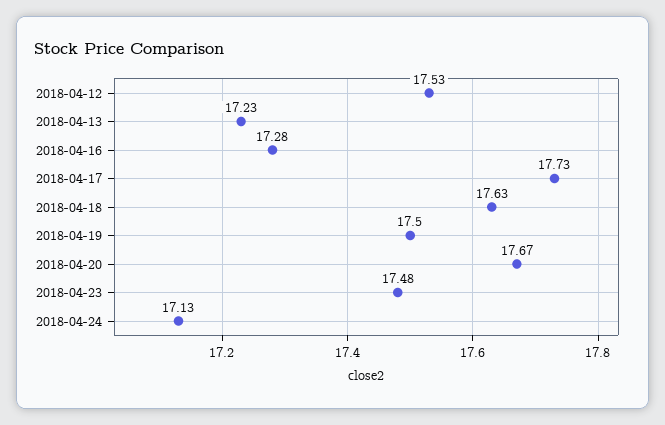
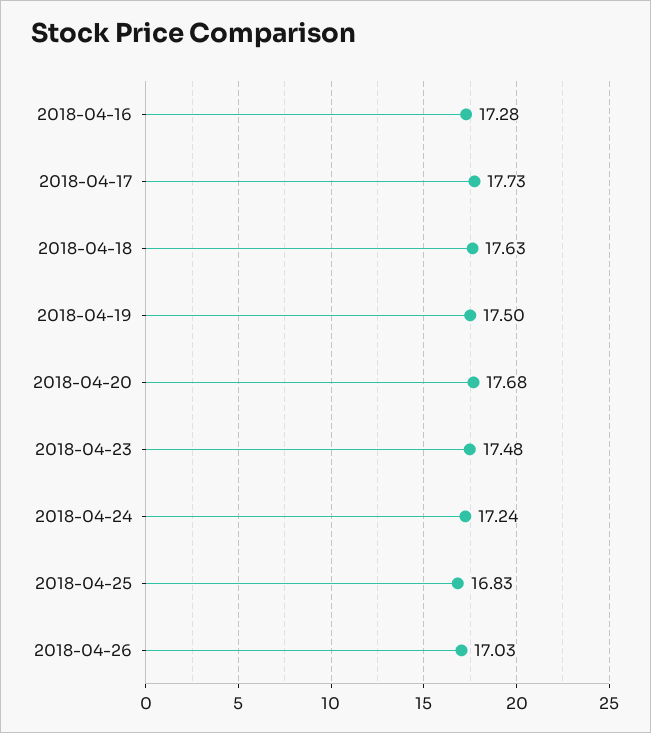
2018-04-12: 17.53 -> none
2018-04-13: 17.23 -> none
2018-04-20: 17.67 -> 17.68
2018-04-24: 17.13 -> 17.24
2018-04-25: none -> 16.83
2018-04-26: none -> 17.03

